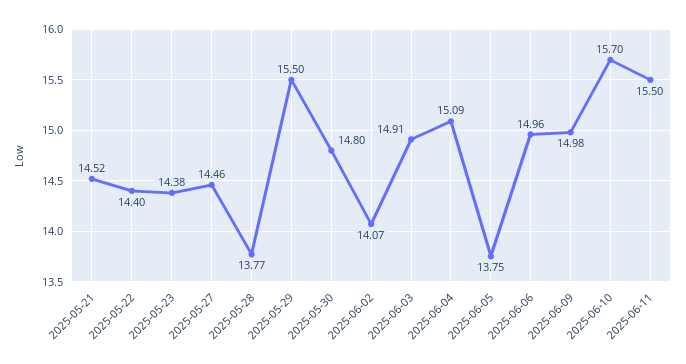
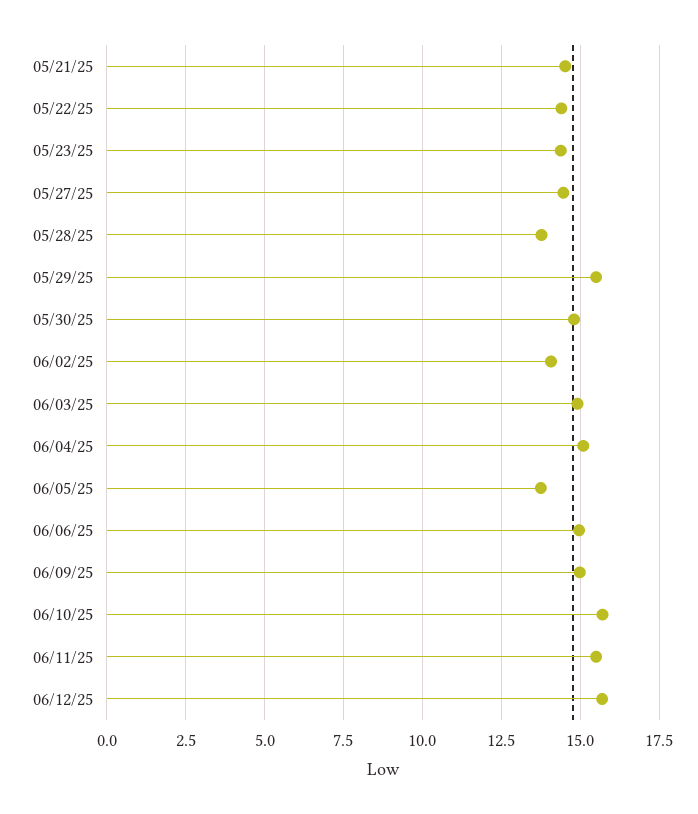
06/12/25: none -> 15.75

